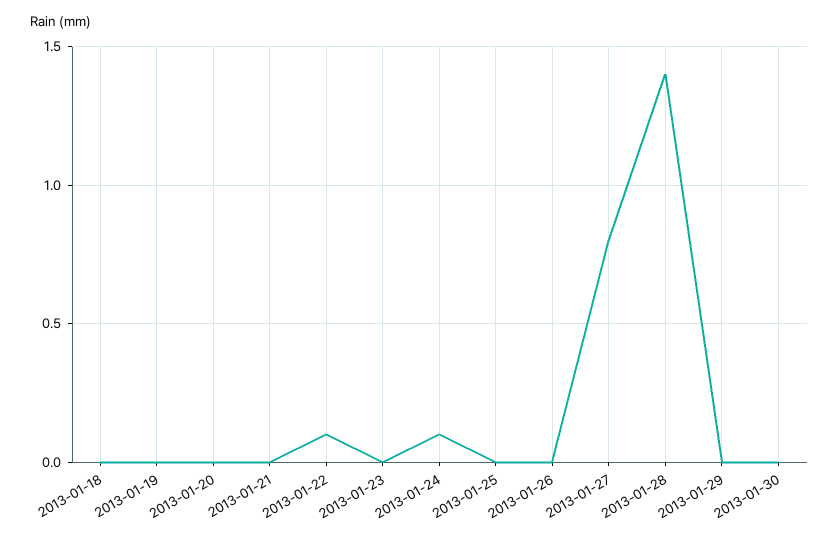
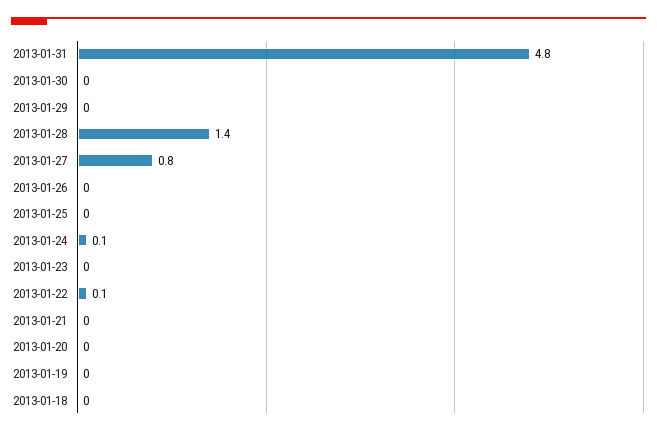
2013-01-31: none -> 4.8

